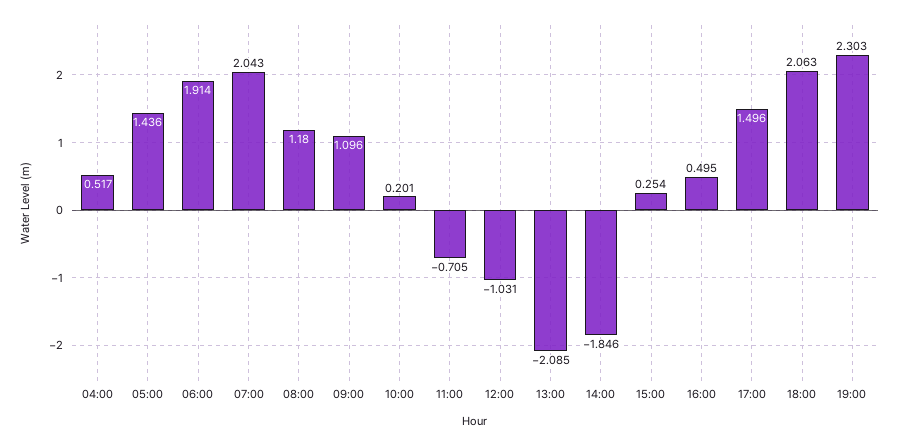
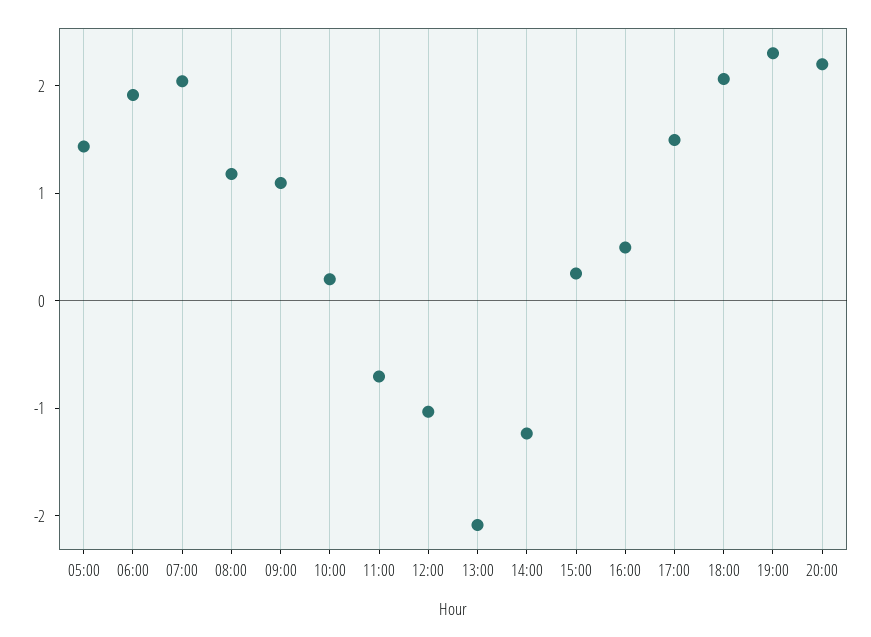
04:00: 0.517 -> none
14:00: -1.846 -> -1.2
20:00: none -> 2.2

